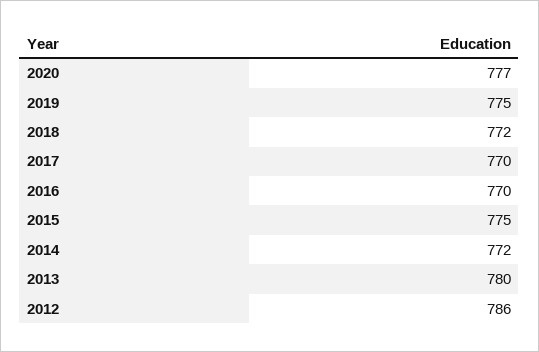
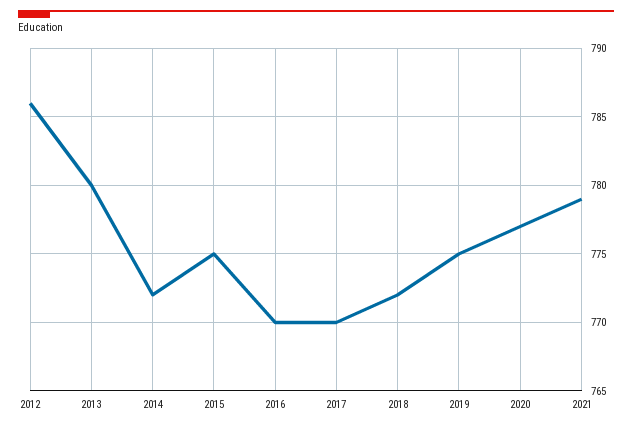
2021: none -> 779

